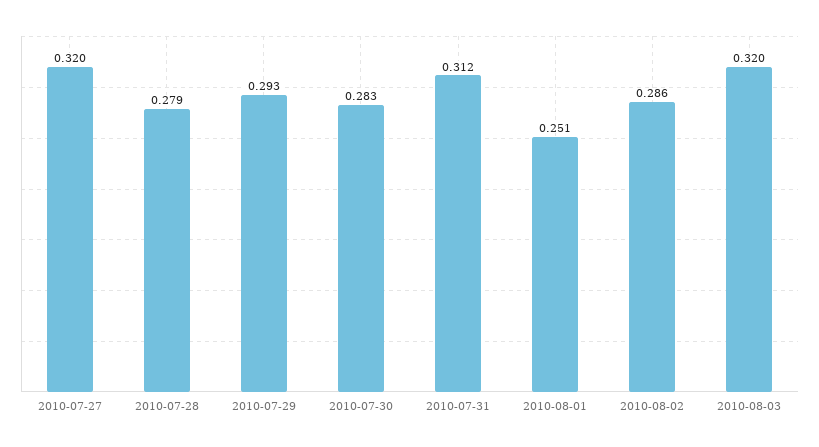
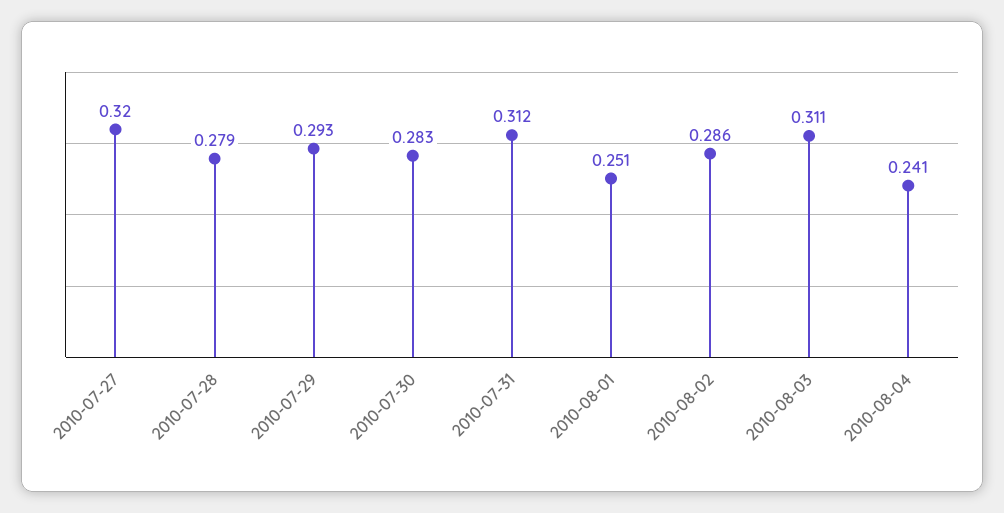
2010-08-03: 0.32 -> 0.311
2010-08-04: none -> 0.241

